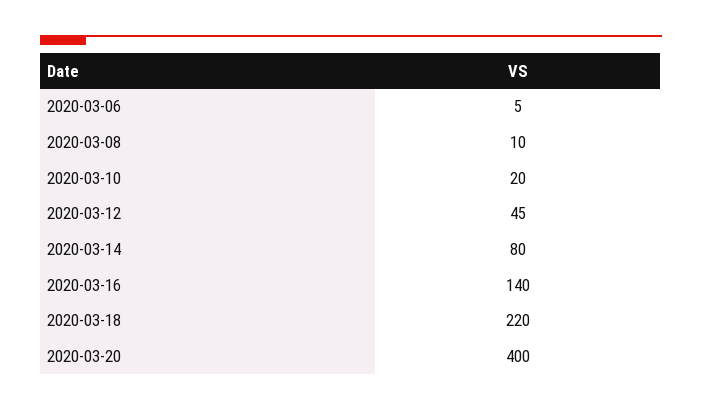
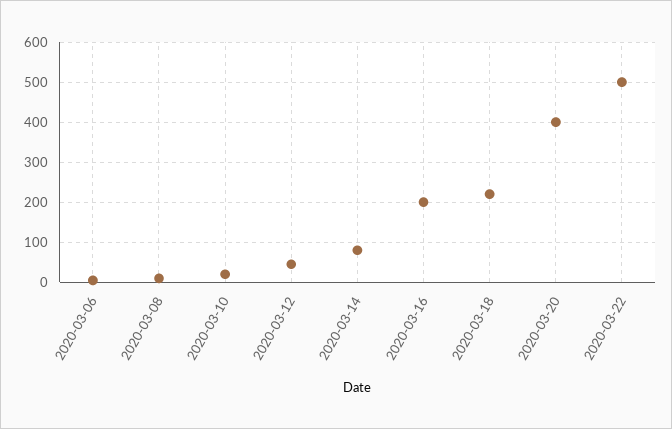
2020-03-16: 140 -> 200
2020-03-22: none -> 500

